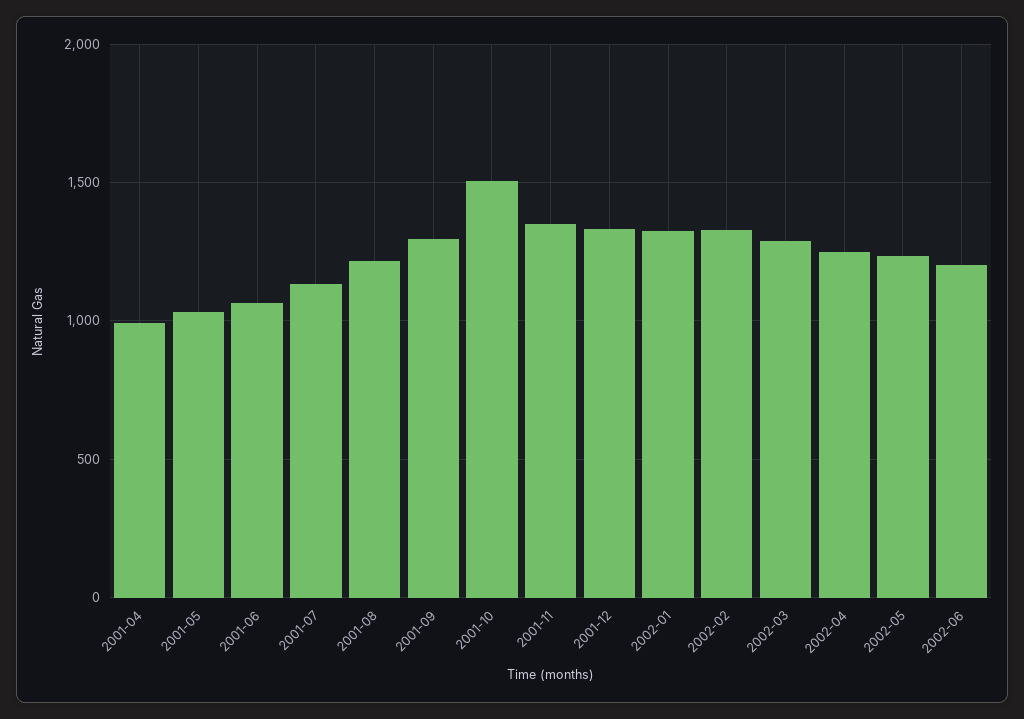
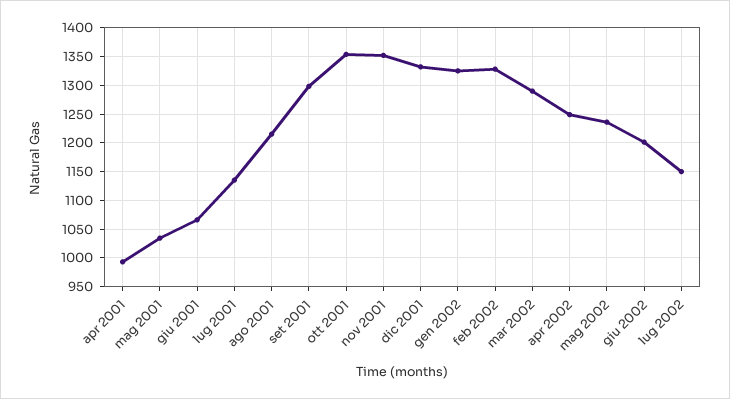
2001-10: 1500 -> 1350
lug 2002: none -> 1150

